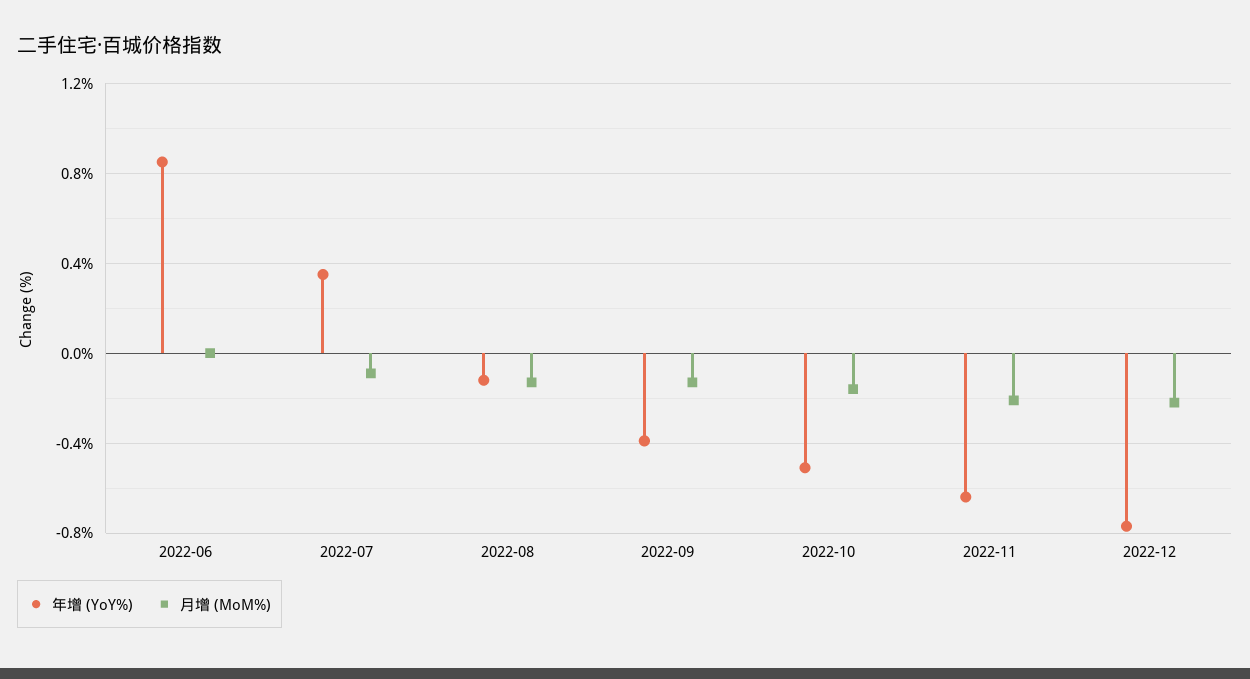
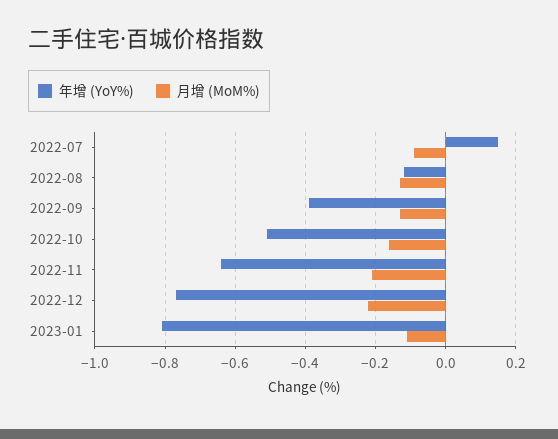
年增 (YoY%), 2022-06: 0.85 -> none
月增 (MoM%), 2022-06: 0 -> none
年增 (YoY%), 2022-07: 0.35 -> 0.15
年增 (YoY%), 2023-01: none -> -0.8
月增 (MoM%), 2023-01: none -> -0.1

